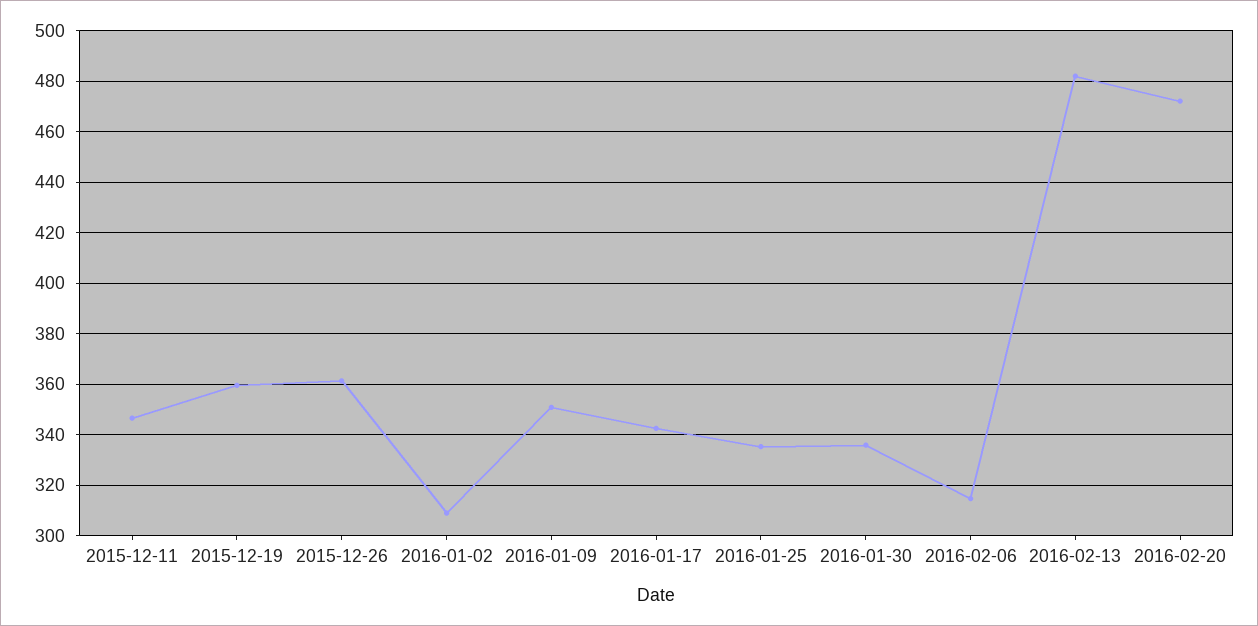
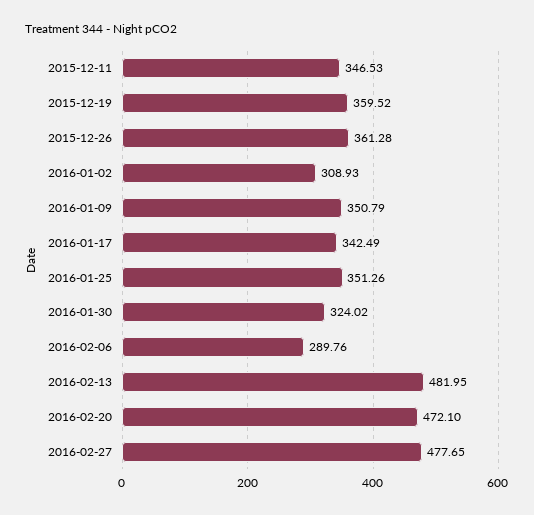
2016-01-25: 335 -> 351.26
2016-01-30: 335 -> 324.02
2016-02-06: 315 -> 289.76
2016-02-27: none -> 477.65

